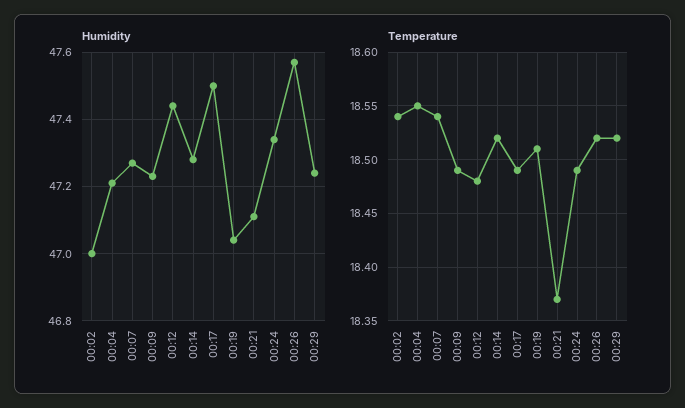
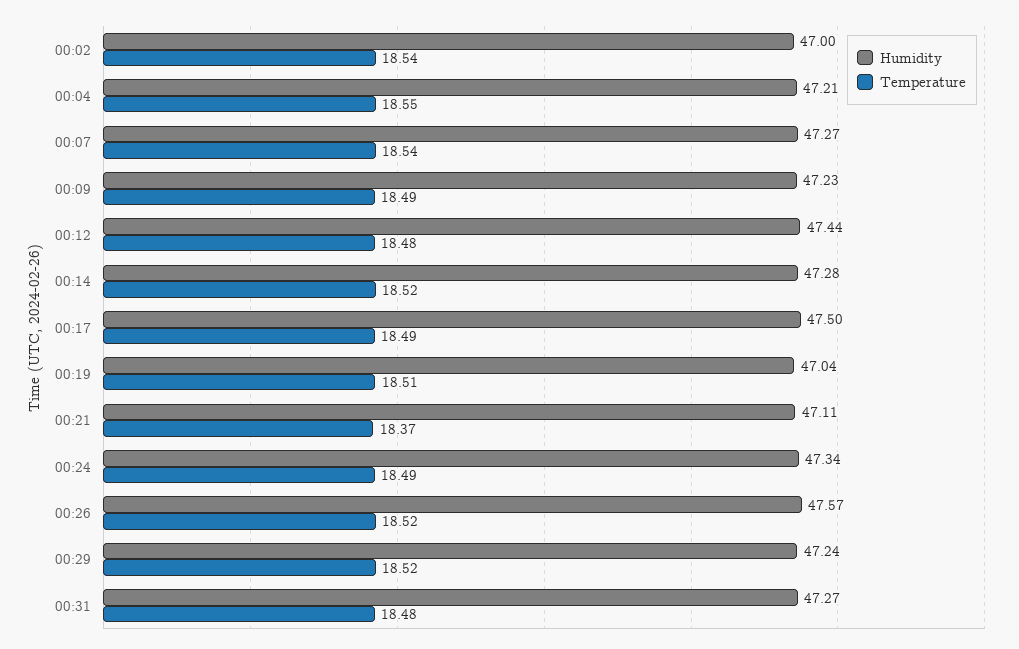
Humidity, 00:31: none -> 47.27
Temperature, 00:31: none -> 18.48

